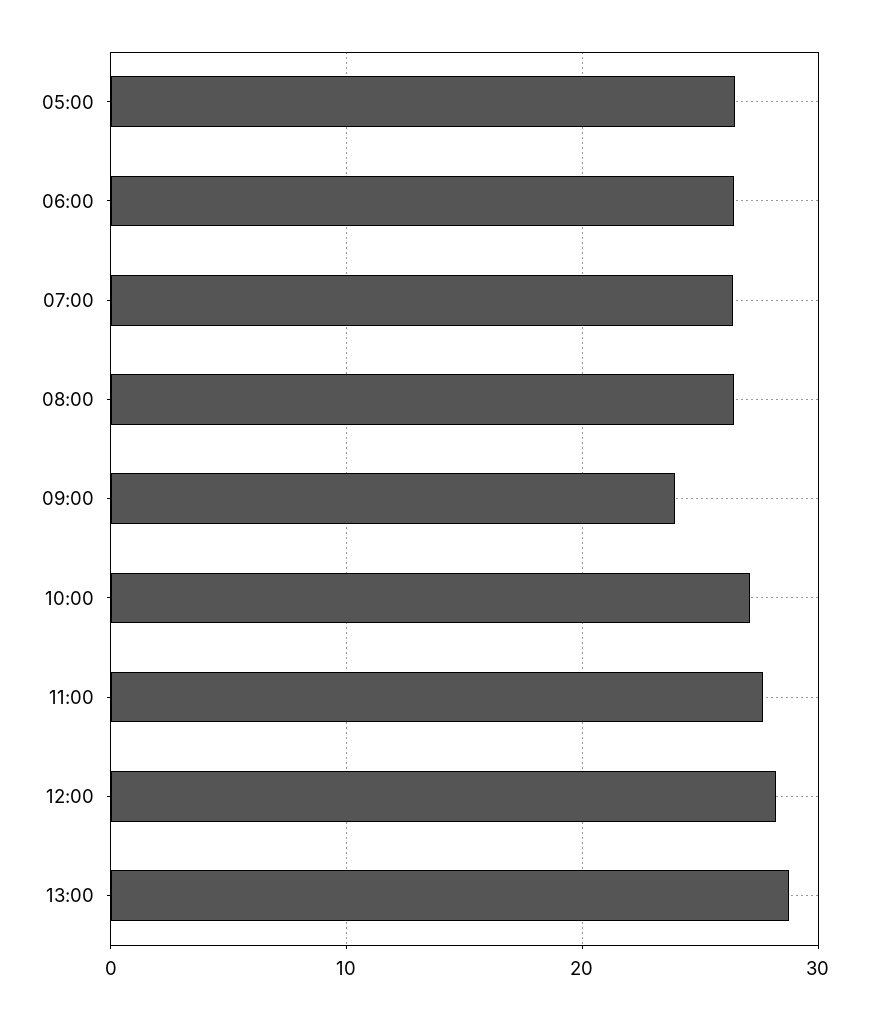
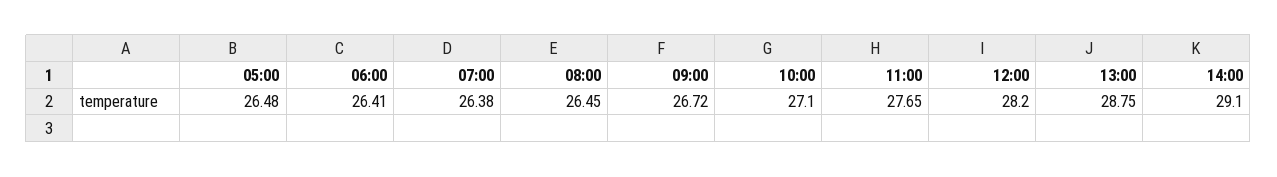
09:00: 24 -> 26.72
14:00: none -> 29.1

